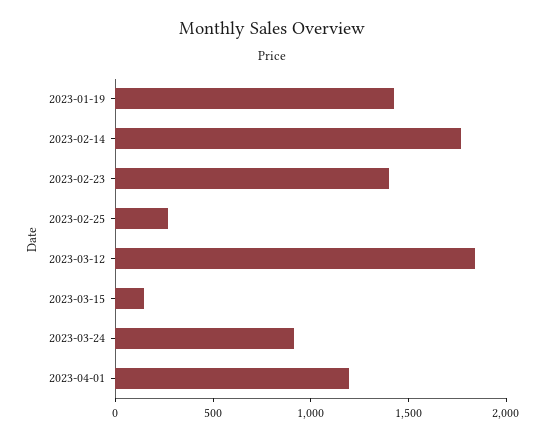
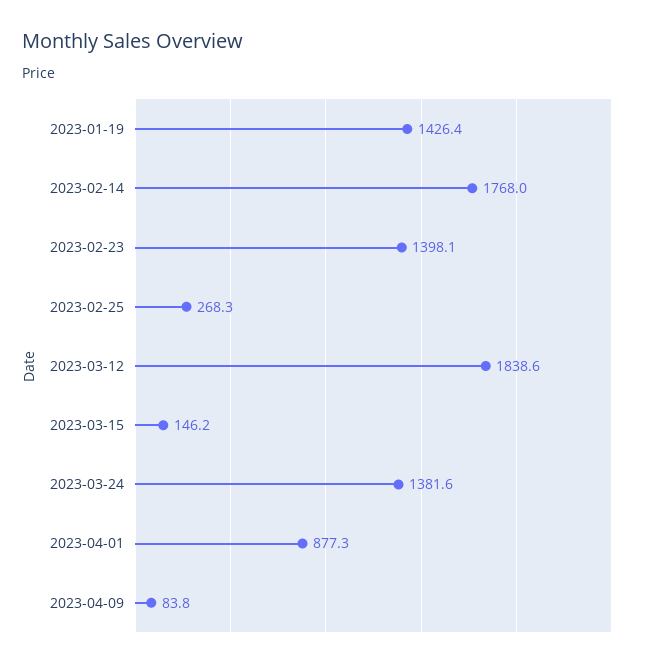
2023-03-24: 900 -> 1381.6
2023-04-01: 1200 -> 877.3
2023-04-09: none -> 83.8

